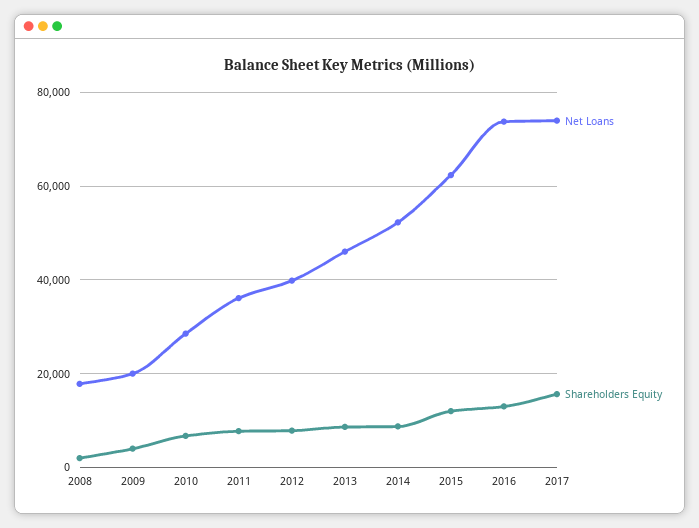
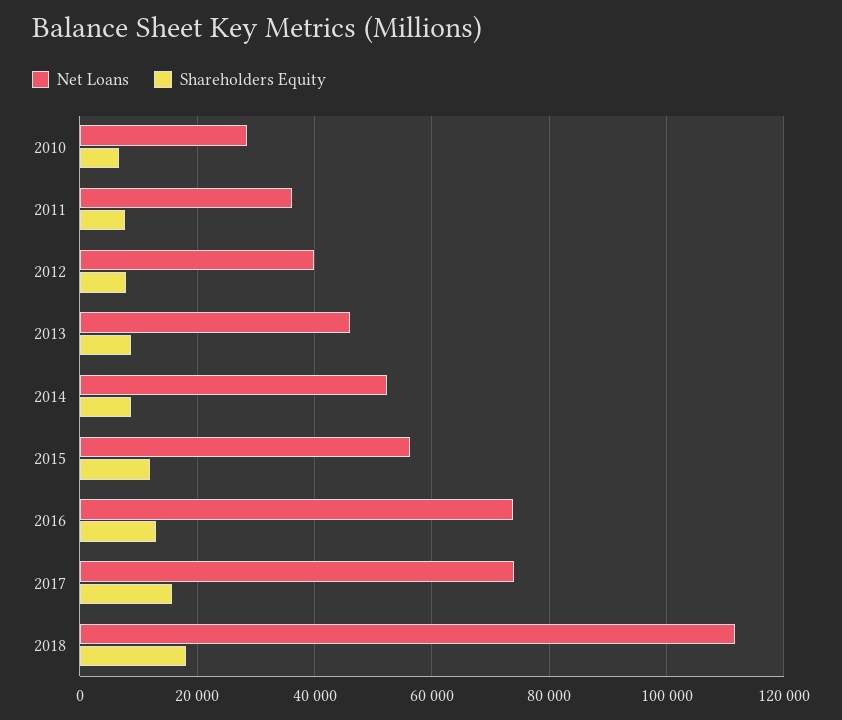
Net Loans, 2008: 18000 -> none
Shareholders Equity, 2008: 2000 -> none
Net Loans, 2009: 20000 -> none
Shareholders Equity, 2009: 4000 -> none
Net Loans, 2015: 62000 -> 56000
Net Loans, 2018: none -> 112000
Shareholders Equity, 2018: none -> 18000

